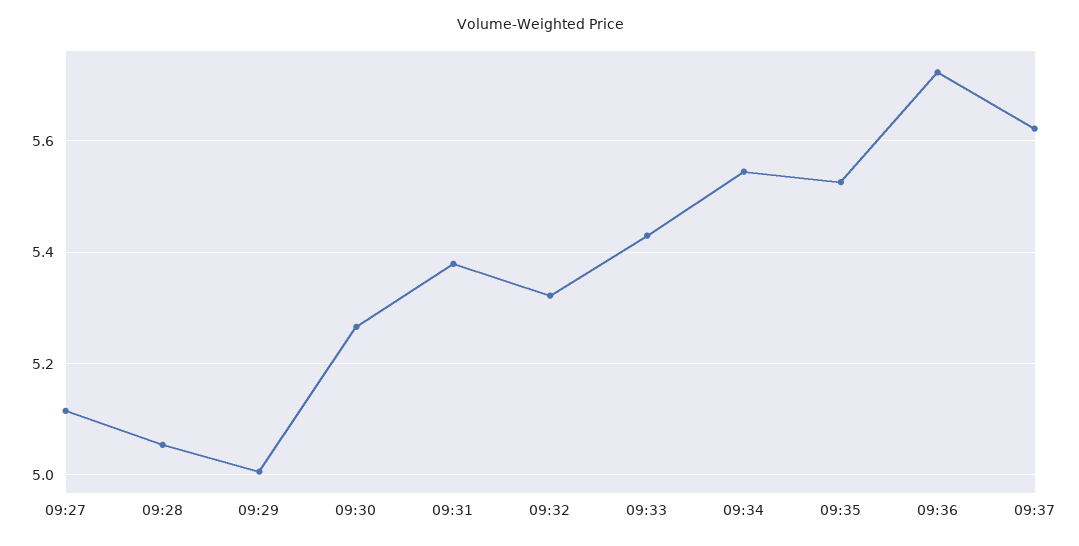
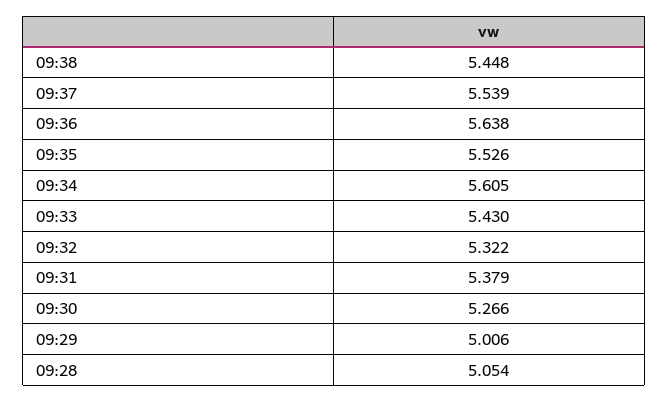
09:27: 5.12 -> none
09:34: 5.54 -> 5.605
09:36: 5.72 -> 5.638
09:37: 5.62 -> 5.539
09:38: none -> 5.448

